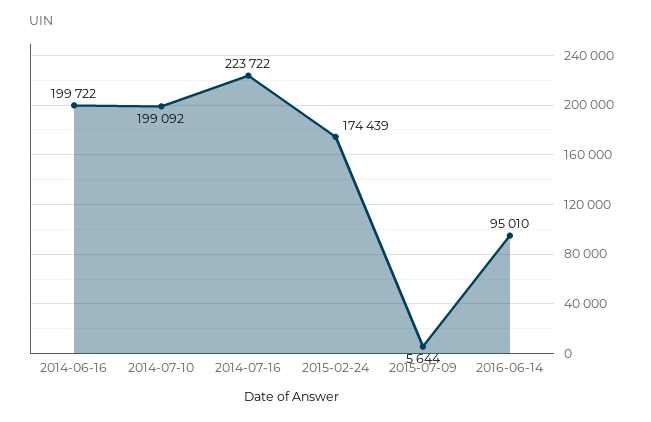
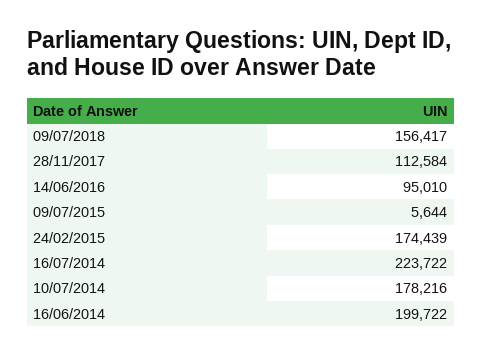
2014-07-10: 199092 -> 178216
09/07/2018: none -> 156417
28/11/2017: none -> 112584

